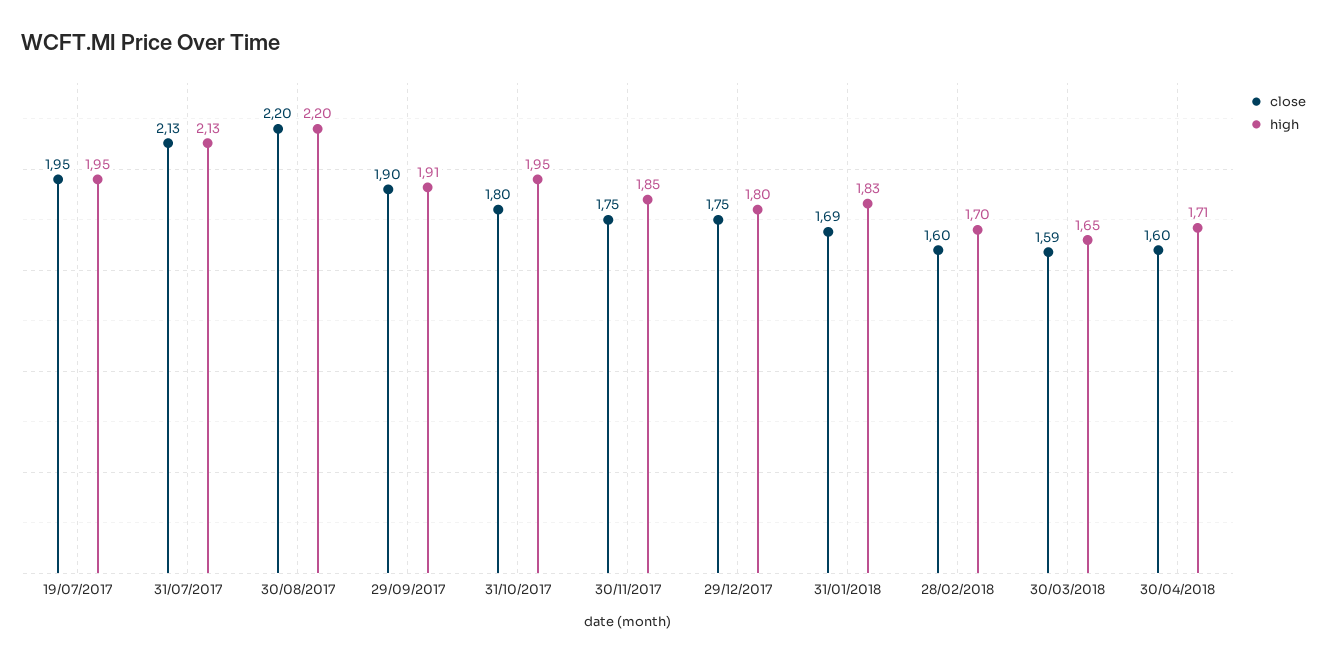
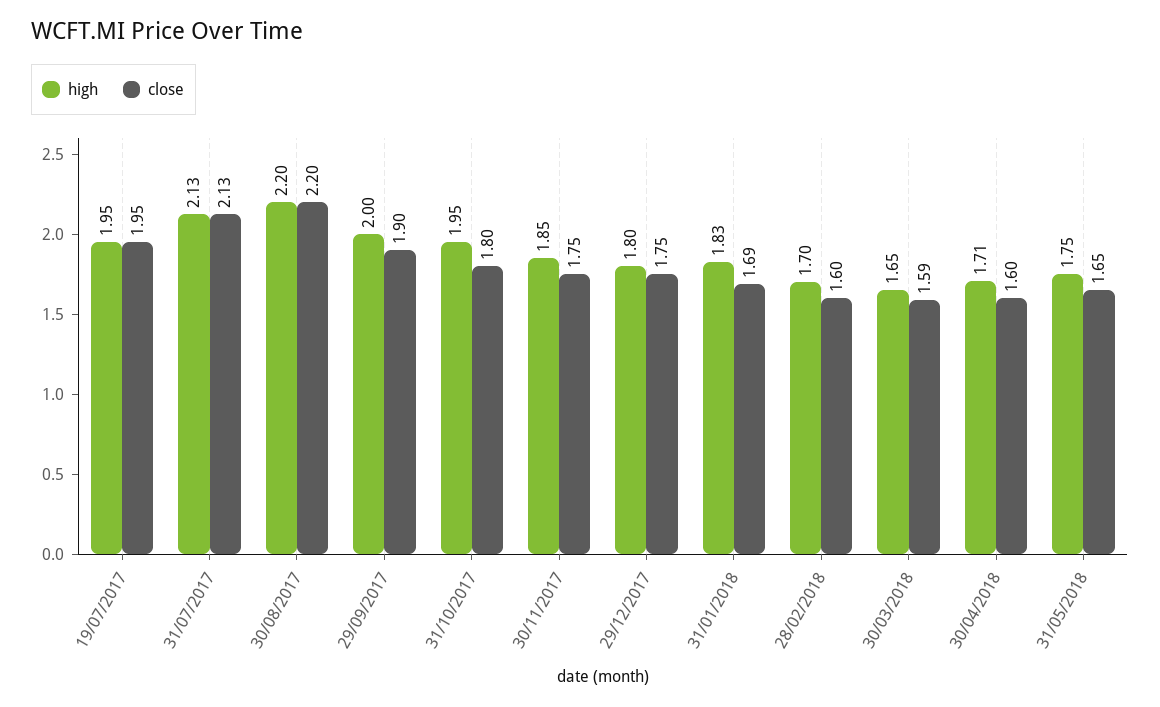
high, 29/09/2017: 1.91 -> 2
high, 31/05/2018: none -> 1.75
close, 31/05/2018: none -> 1.65

